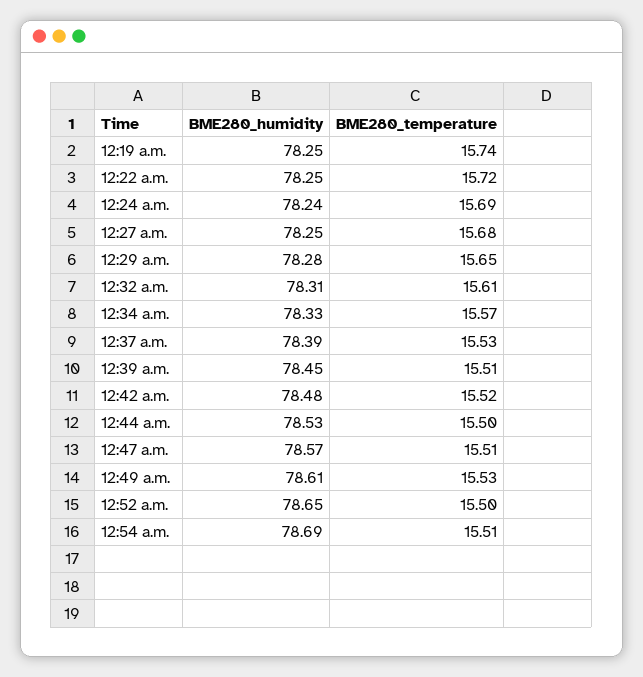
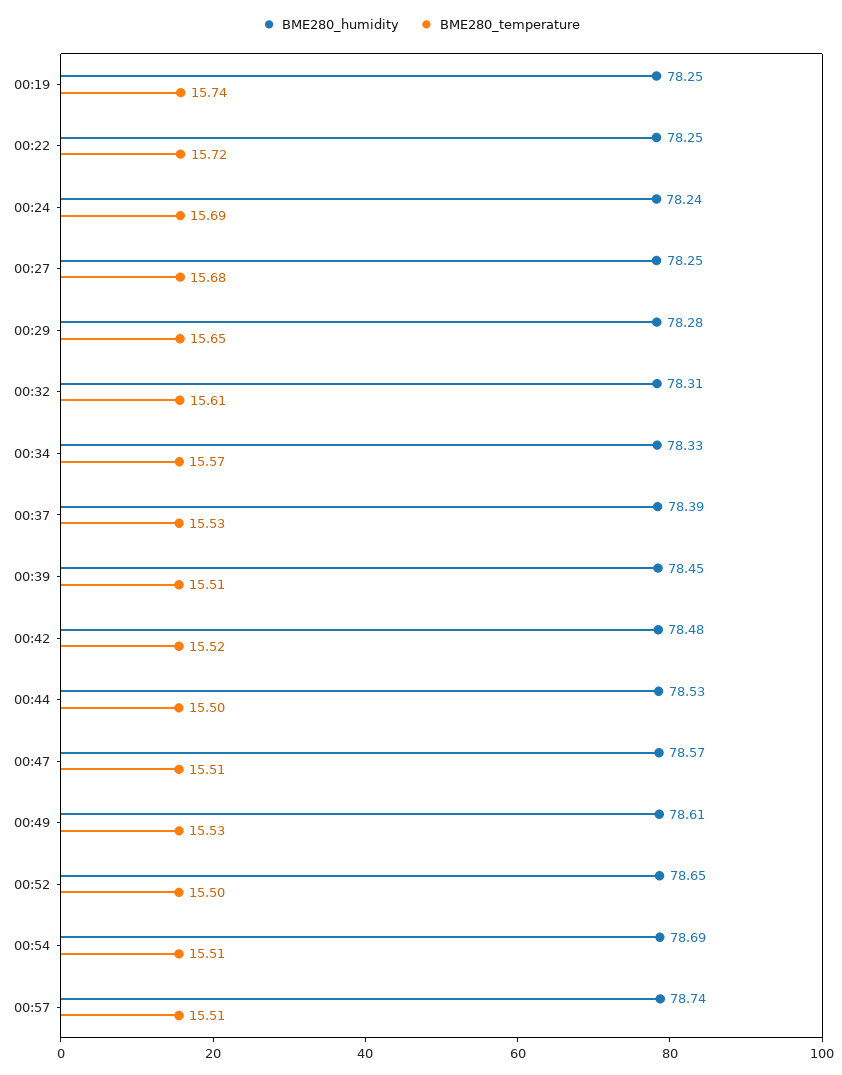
BME280_humidity, 00:57: none -> 78.74
BME280_temperature, 00:57: none -> 15.51

